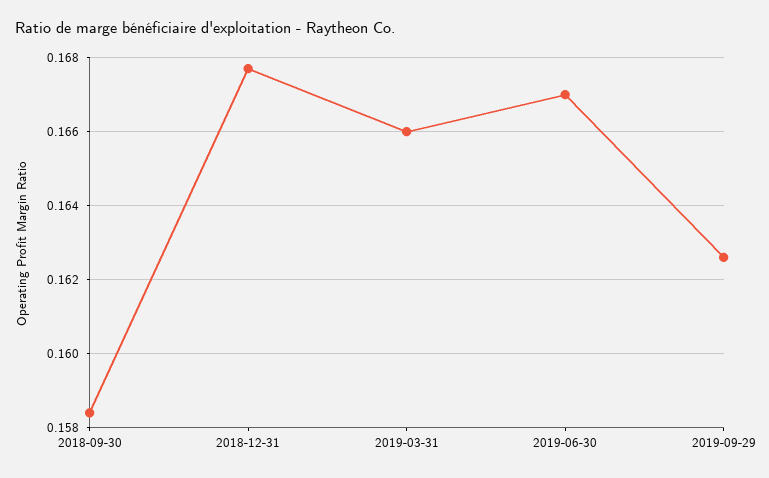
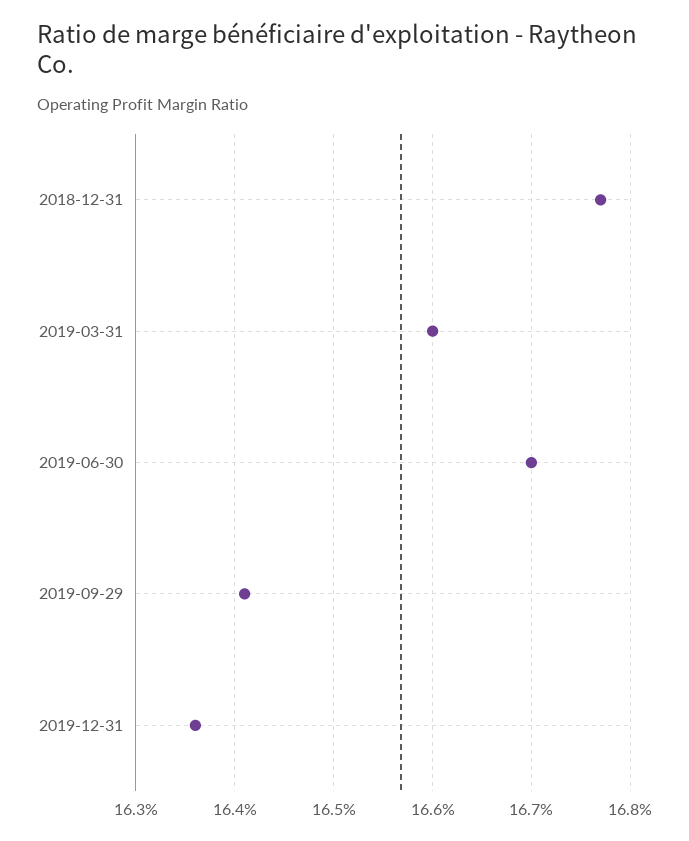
2018-09-30: 0.1585 -> none
2019-09-29: 0.1625 -> 0.1641
2019-12-31: none -> 0.1636

